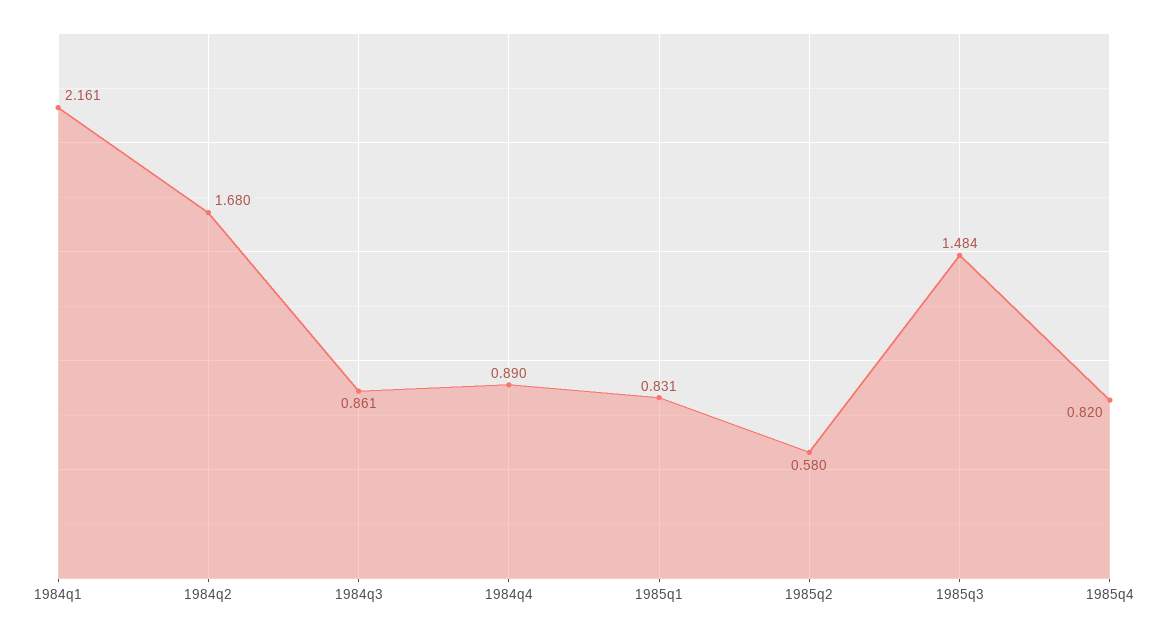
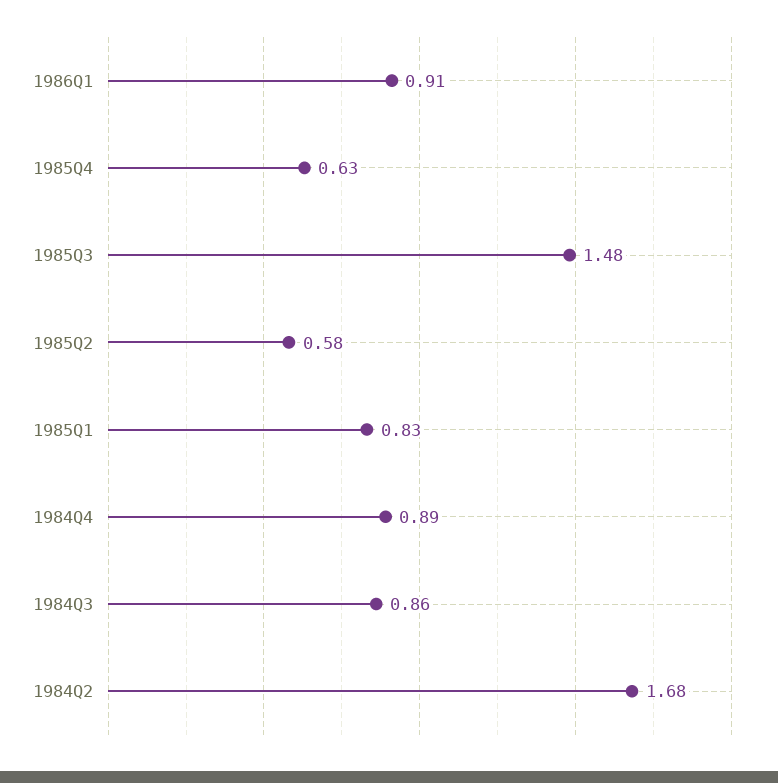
1984q1: 2.161 -> none
1985q4: 0.82 -> 0.63
1986Q1: none -> 0.91

